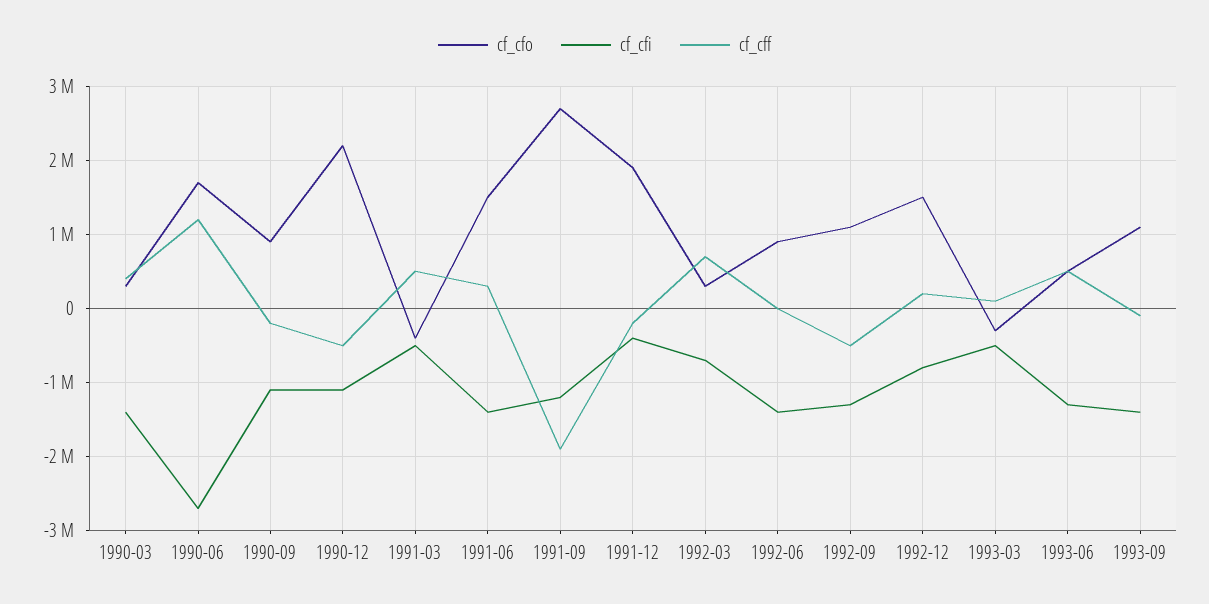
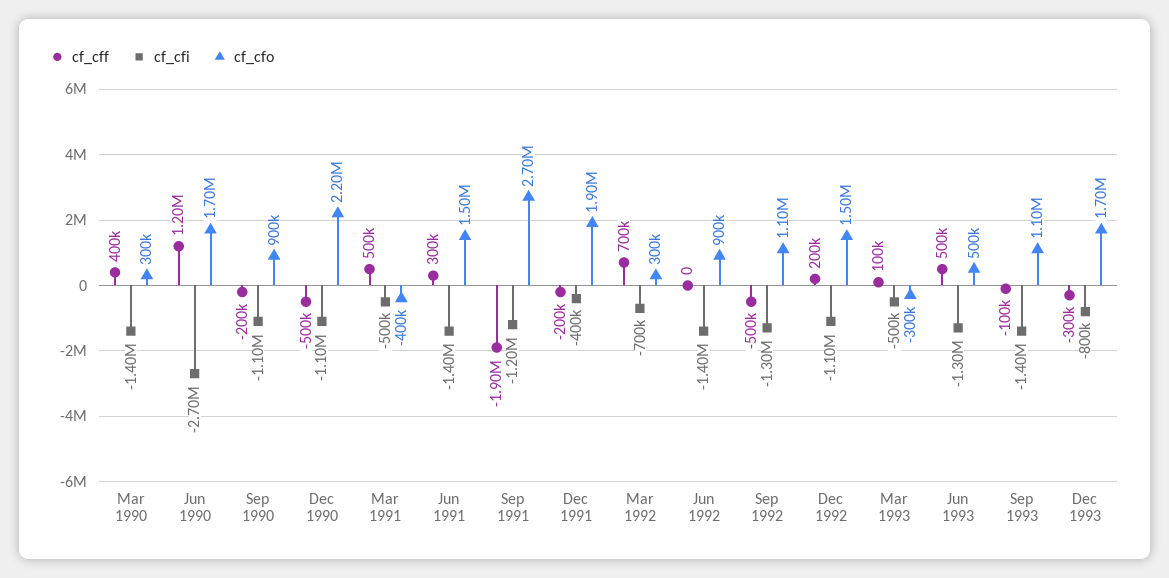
cf_cfi, 1992-12: -800000 -> -1100000
cf_cff, Dec 1993: none -> -300000
cf_cfi, Dec 1993: none -> -800000
cf_cfo, Dec 1993: none -> 1700000

